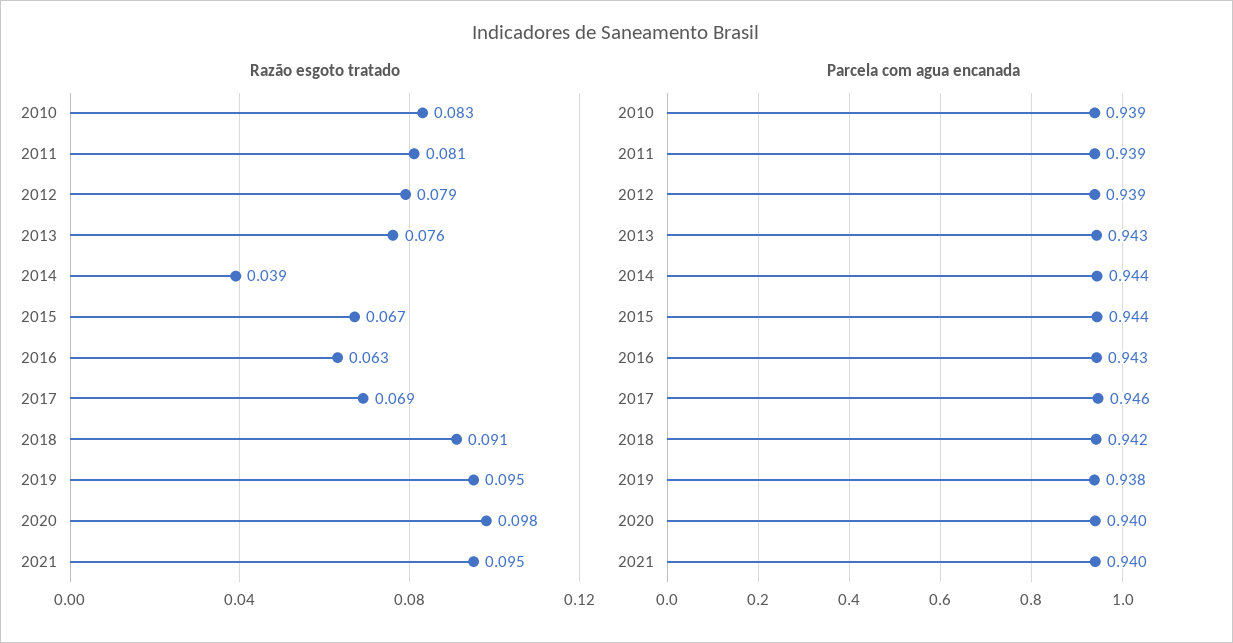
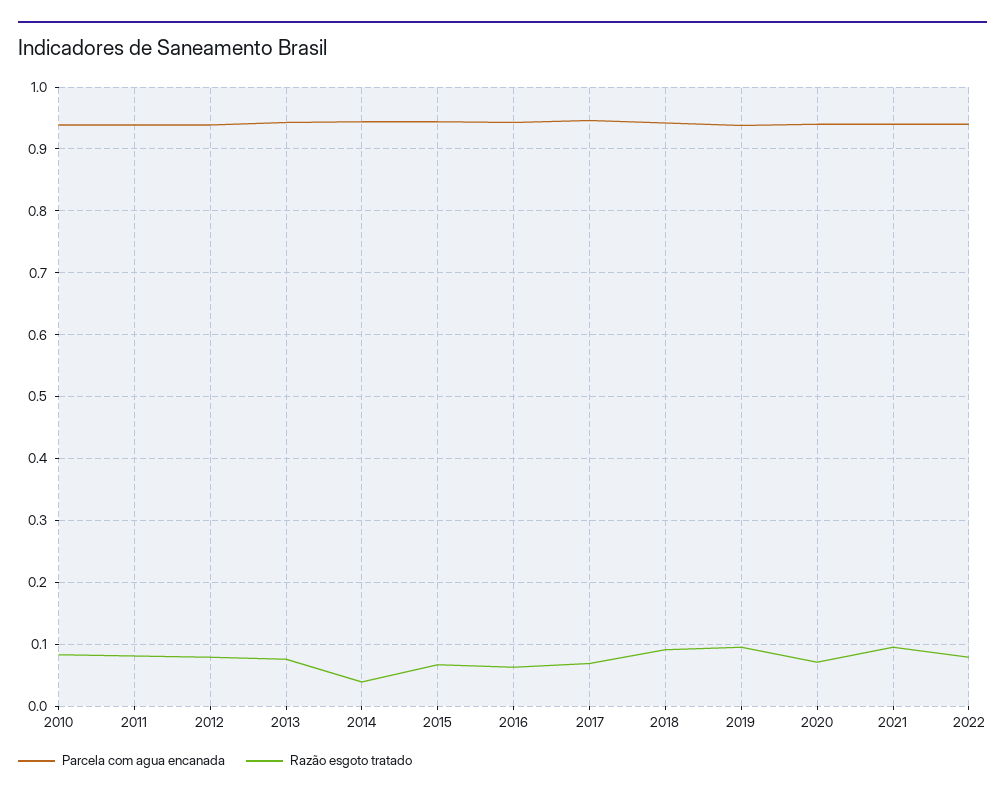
Razão esgoto tratado, 2020: 0.098 -> 0.07
Parcela com agua encanada, 2022: none -> 0.94
Razão esgoto tratado, 2022: none -> 0.08

